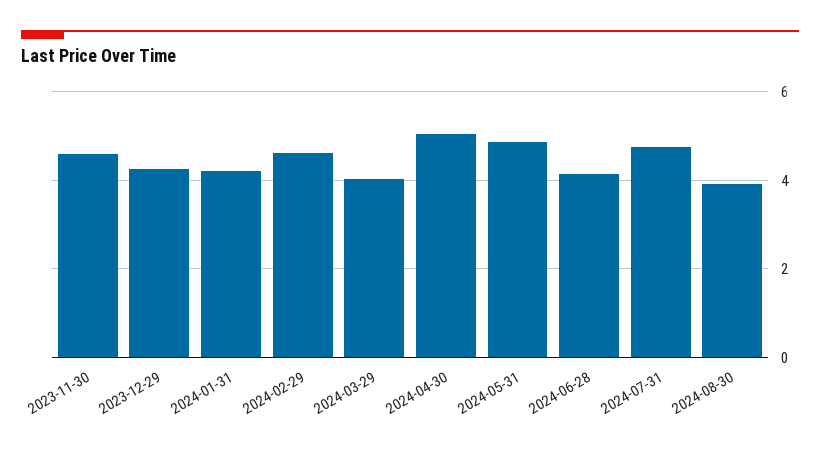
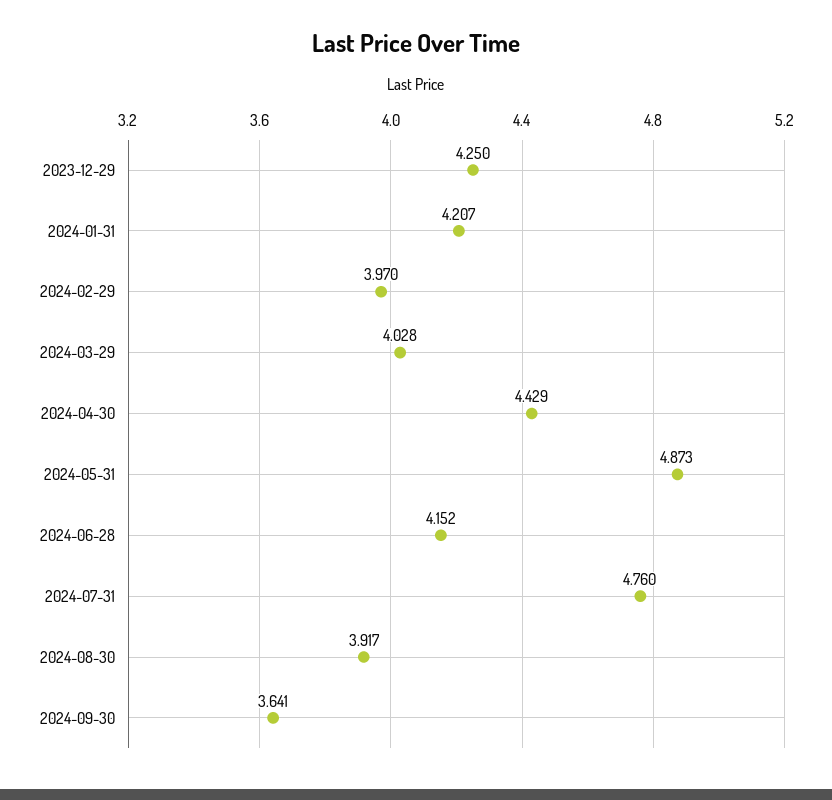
2023-11-30: 4.6 -> none
2024-02-29: 4.6 -> 3.97
2024-04-30: 5 -> 4.429
2024-09-30: none -> 3.641

